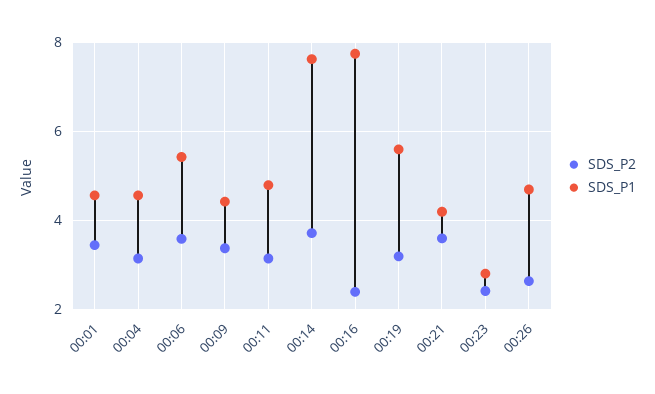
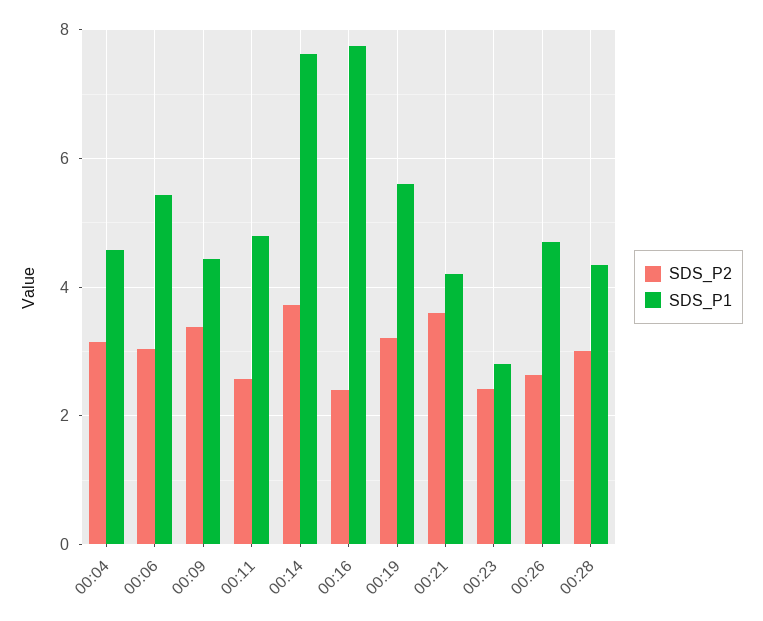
SDS_P2, 00:01: 3.4 -> none
SDS_P1, 00:01: 4.6 -> none
SDS_P2, 00:06: 3.6 -> 3
SDS_P2, 00:11: 3.2 -> 2.6
SDS_P2, 00:28: none -> 3
SDS_P1, 00:28: none -> 4.4

